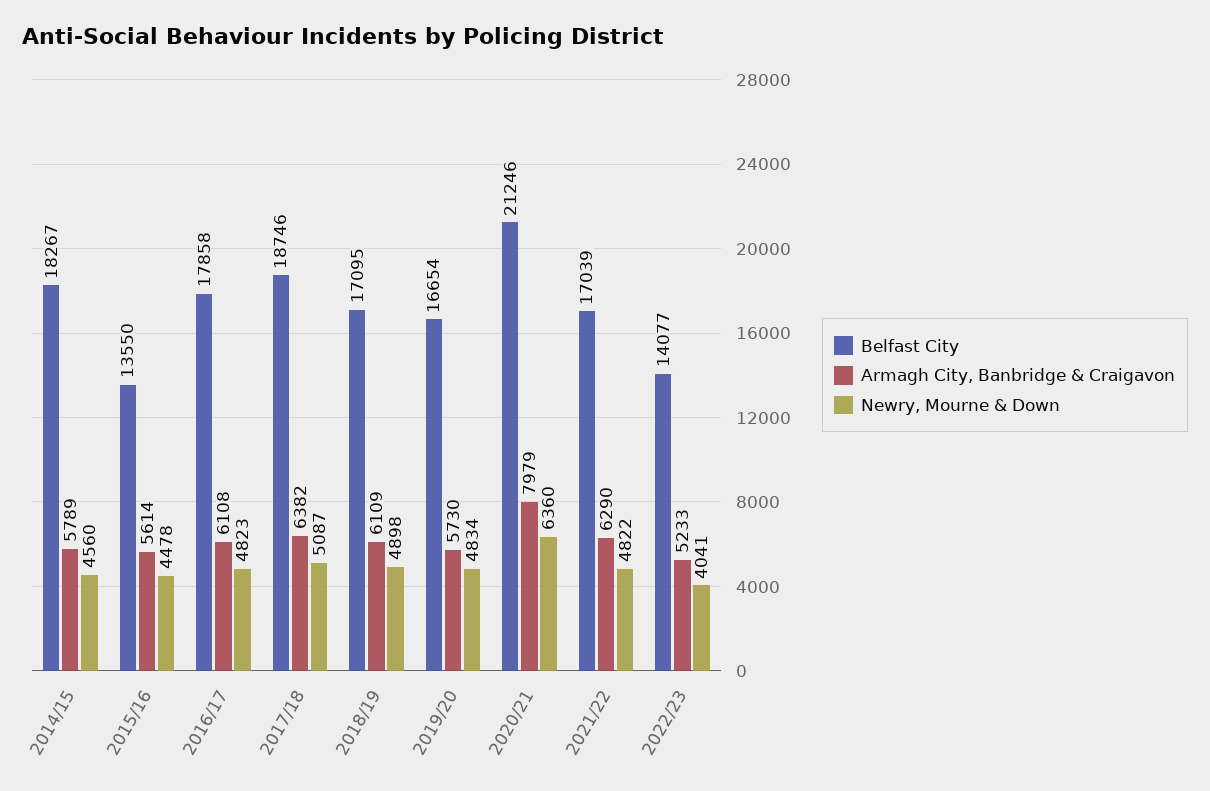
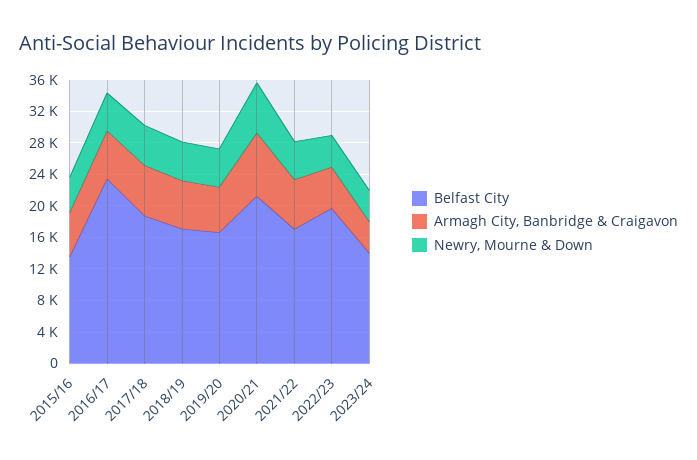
Belfast City, 2014/15: 18267 -> none
Armagh City, Banbridge & Craigavon, 2014/15: 5789 -> none
Newry, Mourne & Down, 2014/15: 4560 -> none
Belfast City, 2016/17: 17858 -> 24000
Belfast City, 2022/23: 14077 -> 20000
Belfast City, 2023/24: none -> 14000
Armagh City, Banbridge & Craigavon, 2023/24: none -> 4000
Newry, Mourne & Down, 2023/24: none -> 4000

